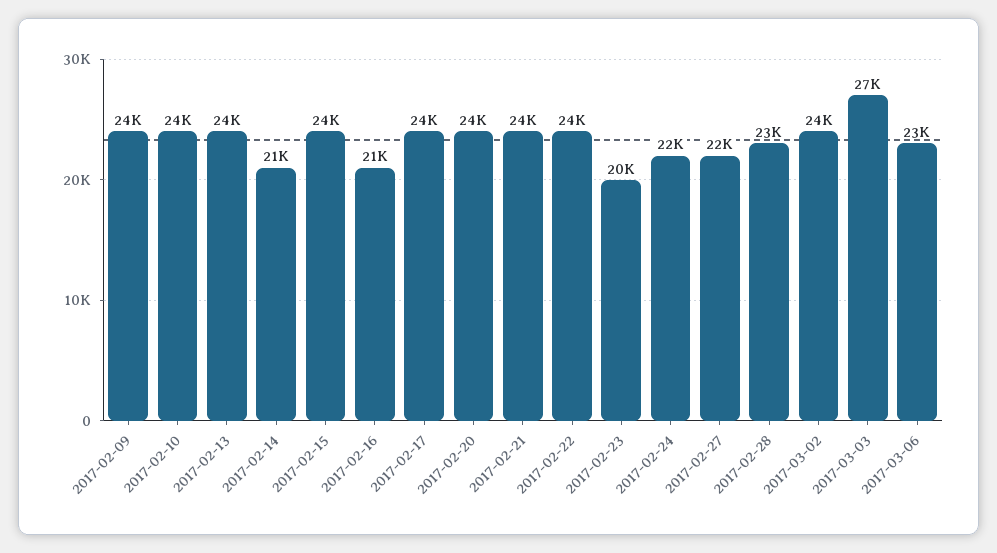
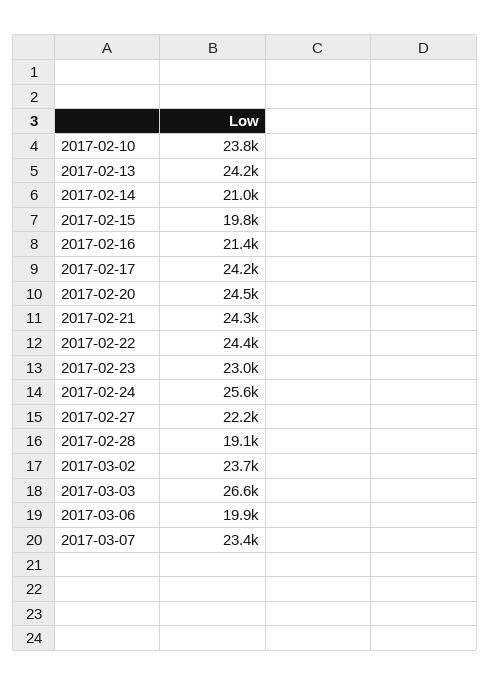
2017-02-09: 24000 -> none
2017-02-15: 24000 -> 19800
2017-02-23: 20000 -> 23000
2017-02-24: 22000 -> 25600
2017-02-28: 23000 -> 19100
2017-03-06: 23000 -> 19900
2017-03-07: none -> 23400

